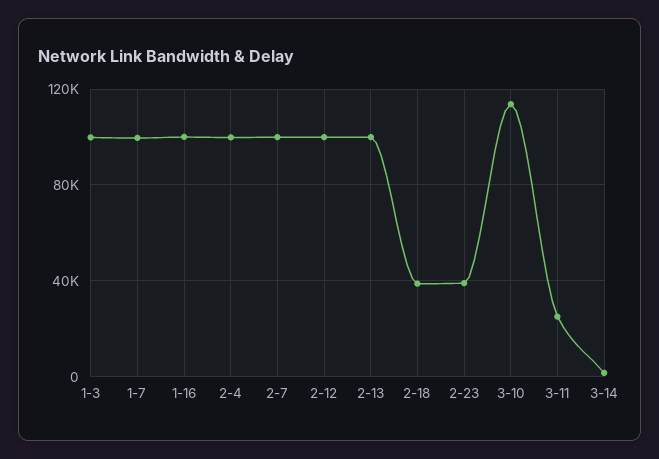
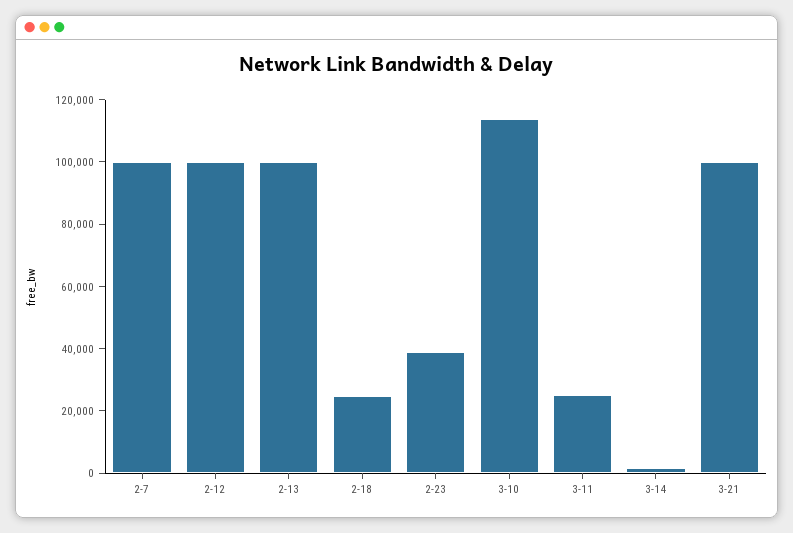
1-3: 100000 -> none
1-7: 100000 -> none
1-16: 100000 -> none
2-4: 100000 -> none
2-18: 40000 -> 25000
3-21: none -> 100000

